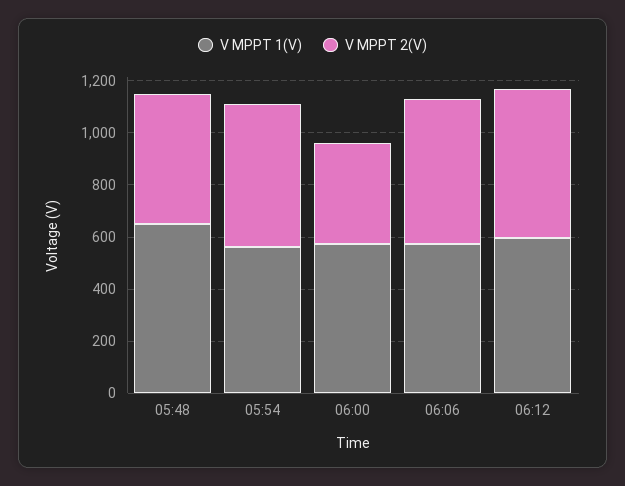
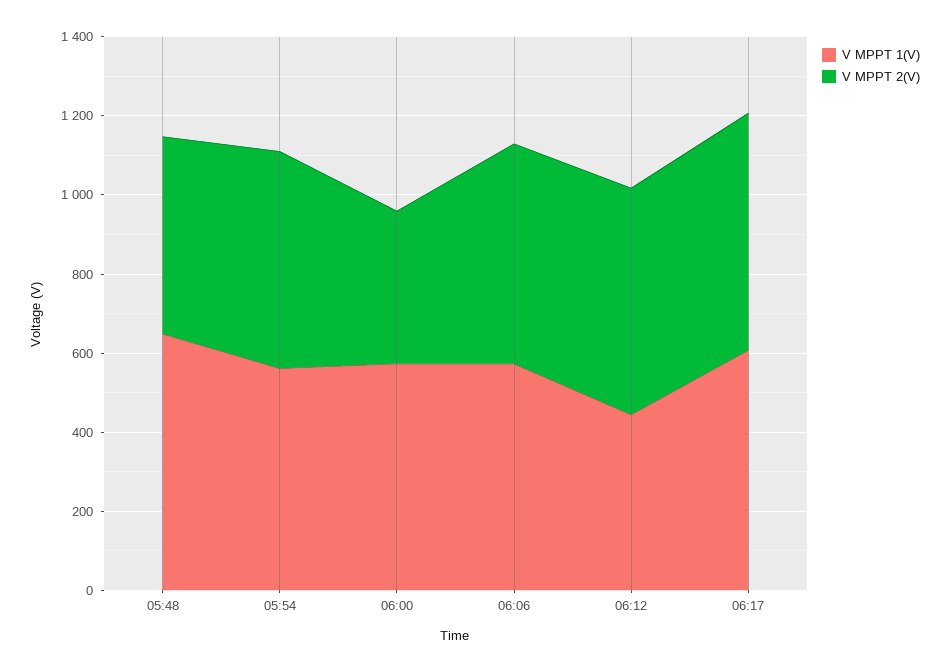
V MPPT 1(V), 06:12: 600 -> 450
V MPPT 1(V), 06:17: none -> 600
V MPPT 2(V), 06:17: none -> 600

